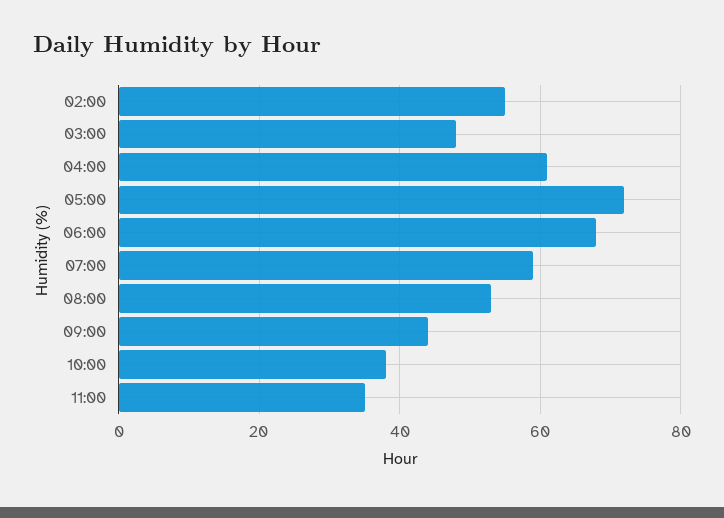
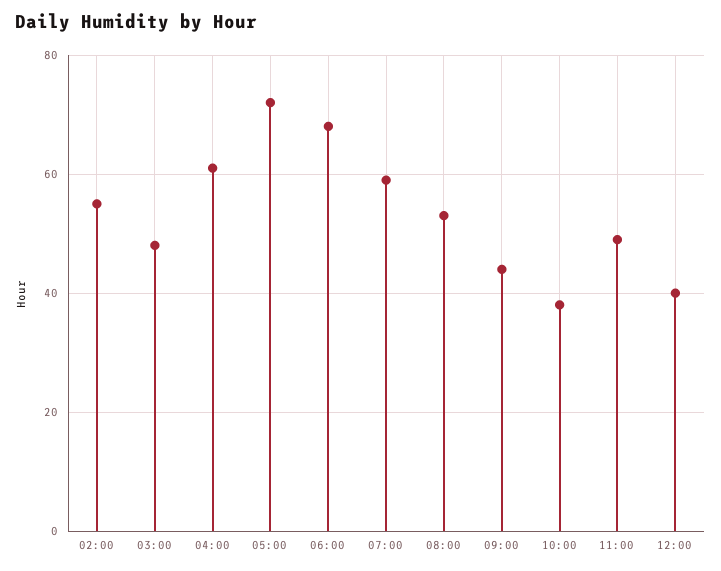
11:00: 35 -> 50
12:00: none -> 40

